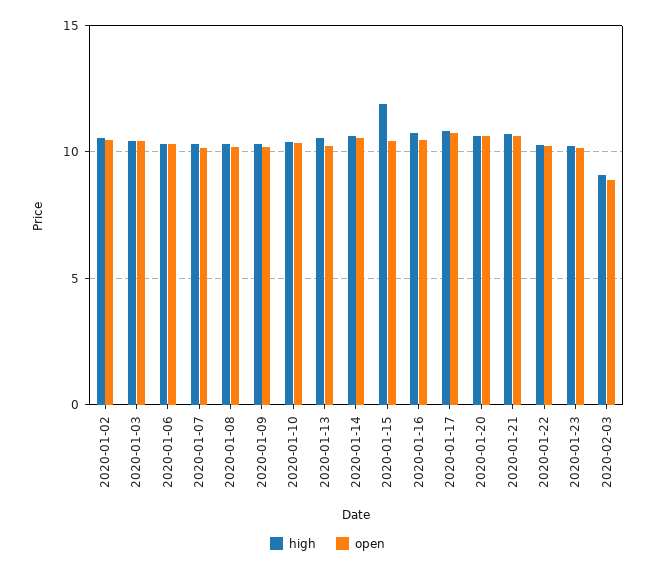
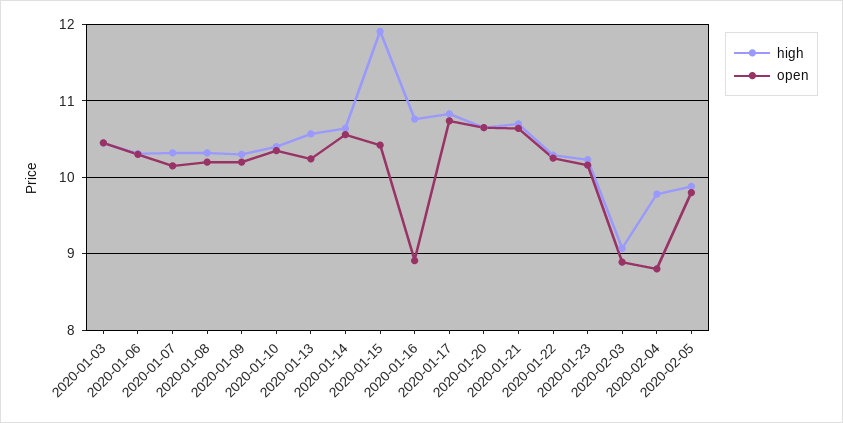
high, 2020-01-02: 10.5 -> none
open, 2020-01-02: 10.5 -> none
open, 2020-01-16: 10.5 -> 8.9
high, 2020-02-04: none -> 9.8
open, 2020-02-04: none -> 8.8
high, 2020-02-05: none -> 9.9
open, 2020-02-05: none -> 9.8

